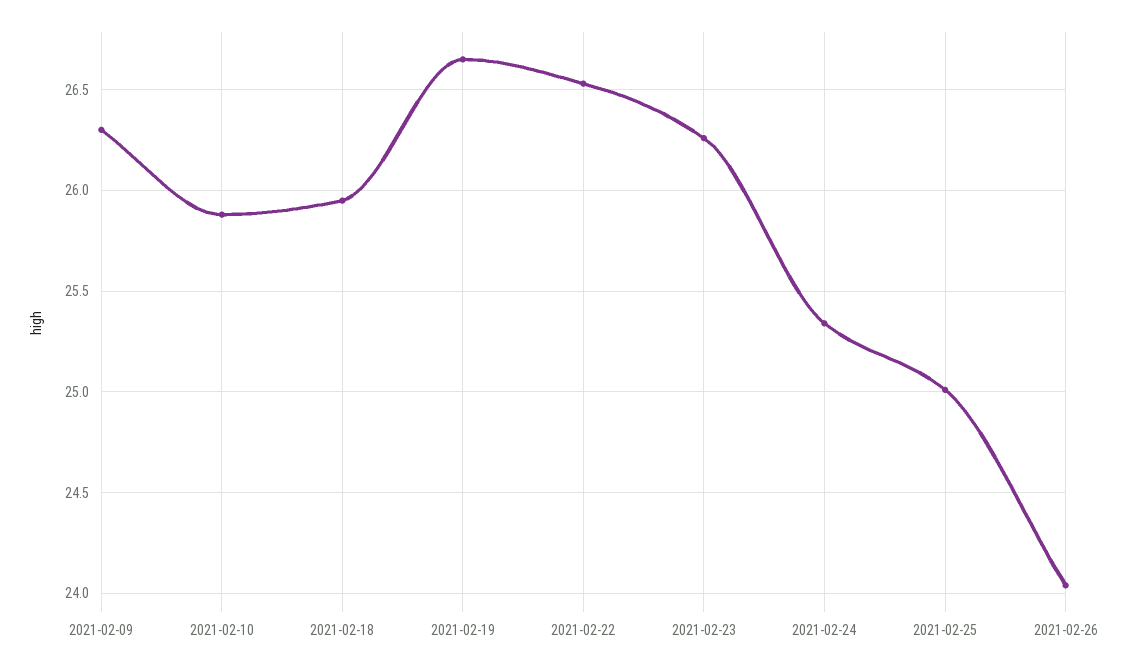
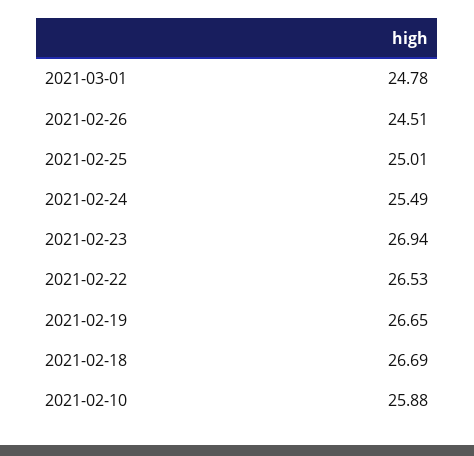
2021-02-09: 26.3 -> none
2021-02-18: 25.95 -> 26.69
2021-02-23: 26.25 -> 26.94
2021-02-24: 25.35 -> 25.49
2021-02-26: 24.05 -> 24.51
2021-03-01: none -> 24.78

